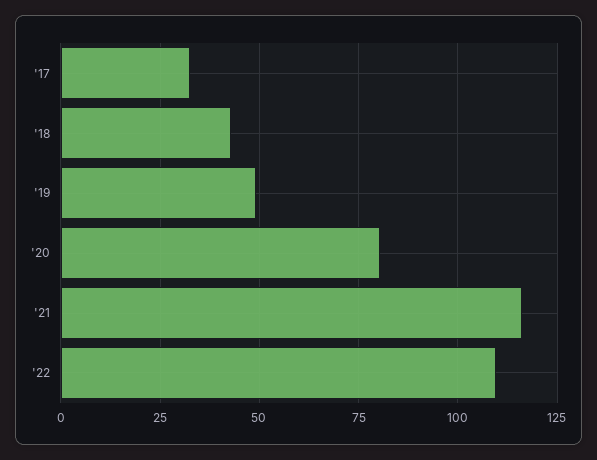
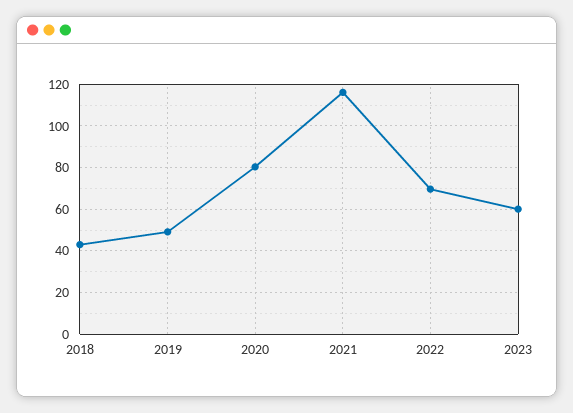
'17: 32.5 -> none
'22: 110 -> 70
2023: none -> 60

